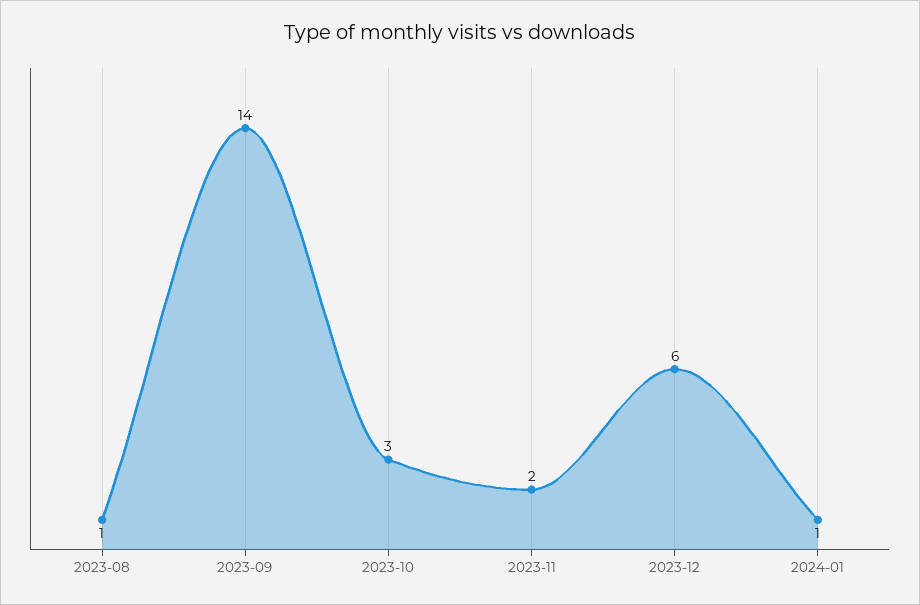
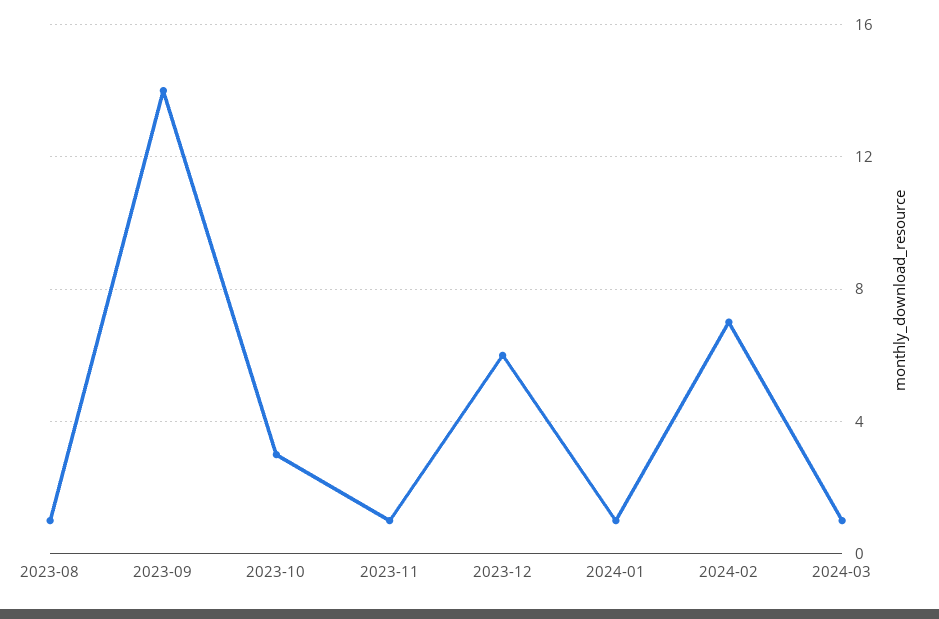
2023-11: 2 -> 1
2024-02: none -> 7
2024-03: none -> 1

